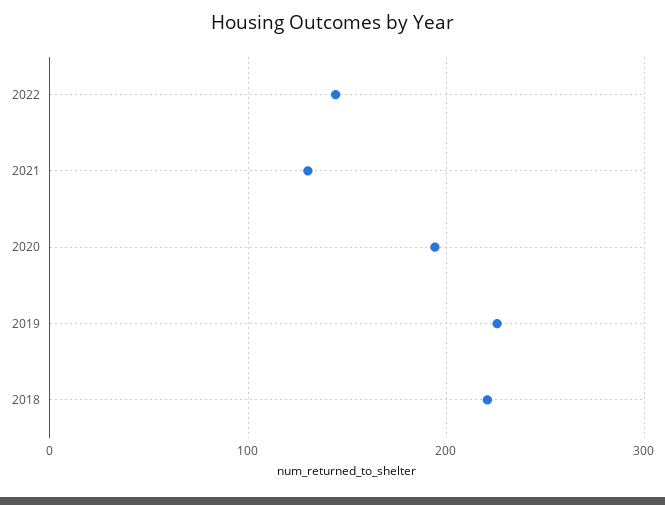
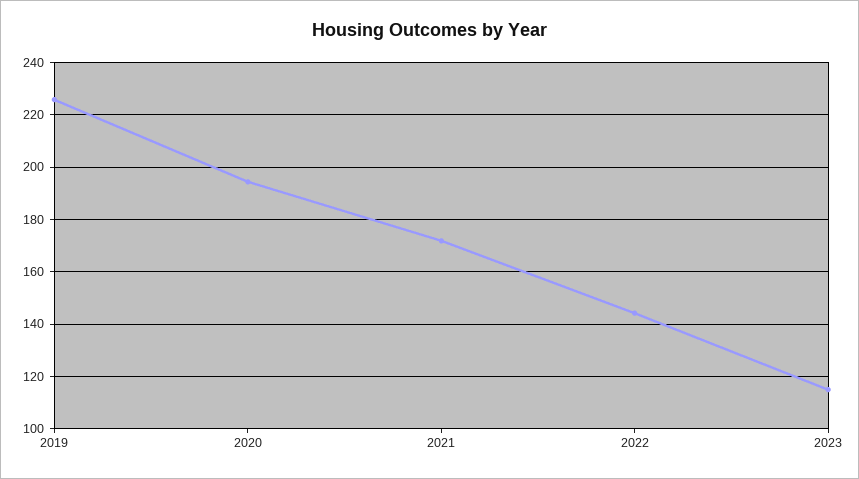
2021: 130 -> 172.5
2018: 220 -> none
2023: none -> 115

